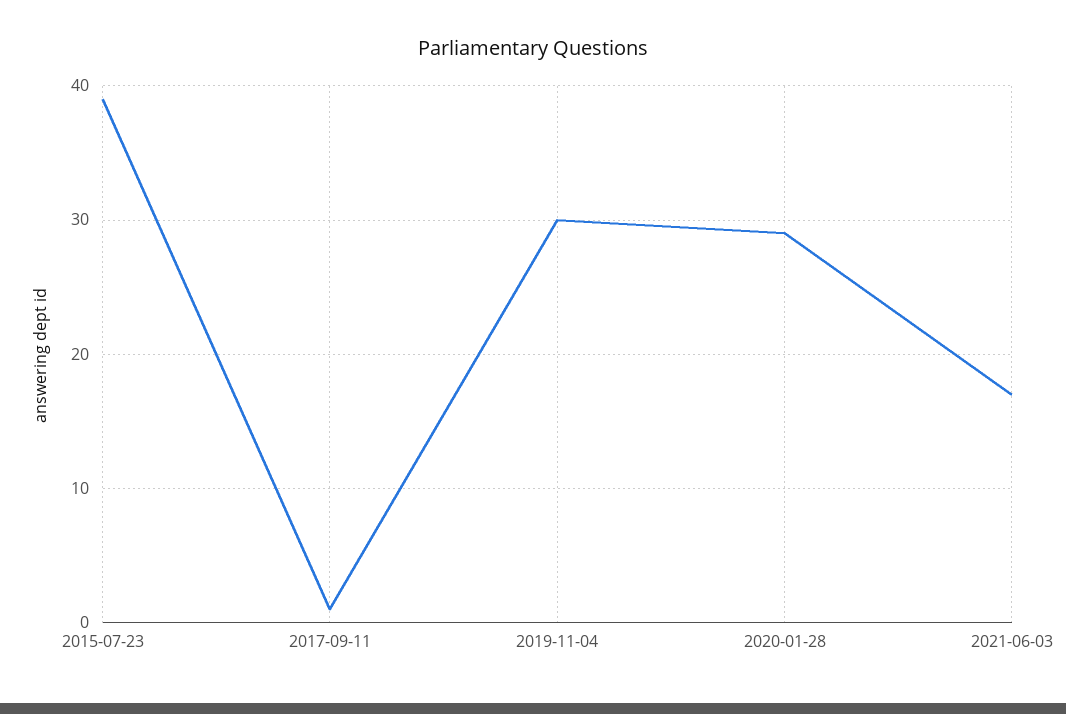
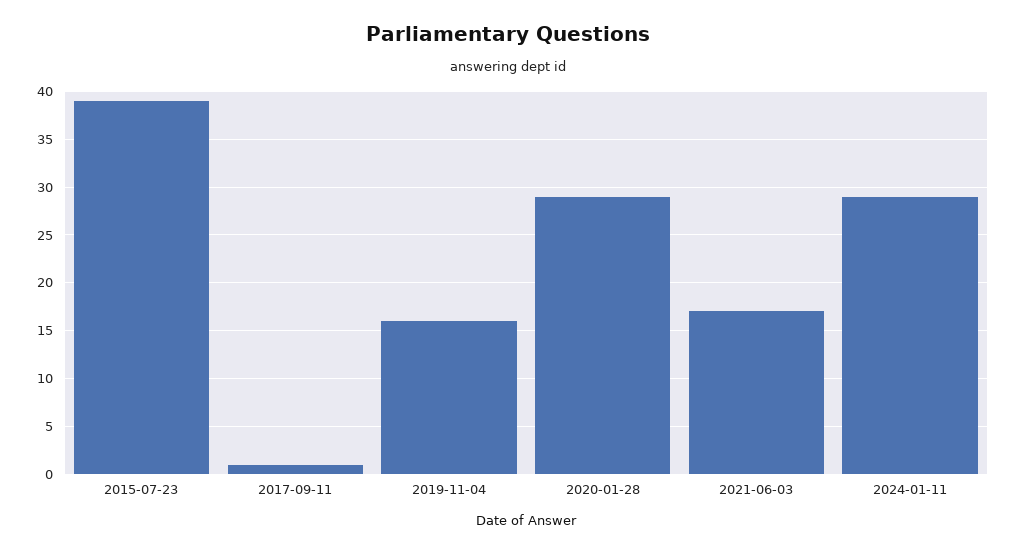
2019-11-04: 30 -> 16
2024-01-11: none -> 29

